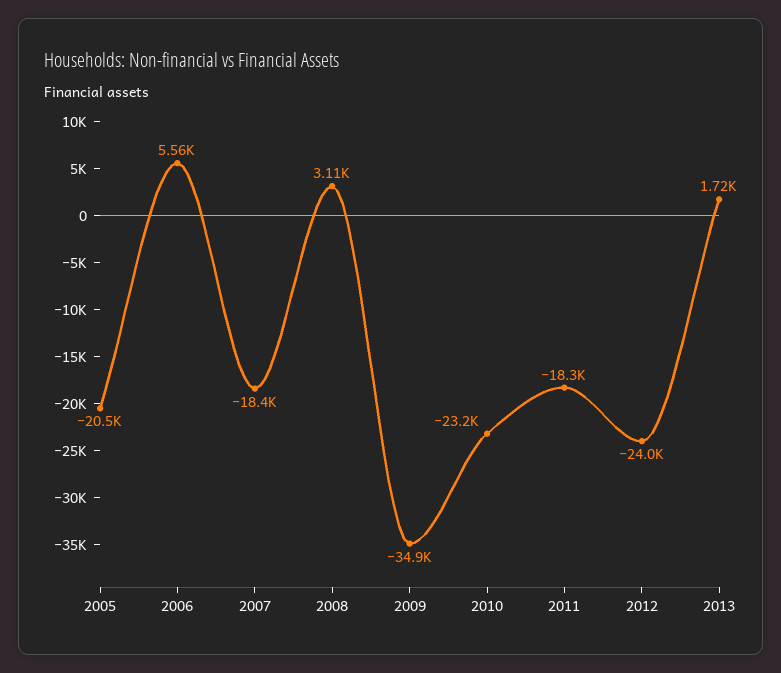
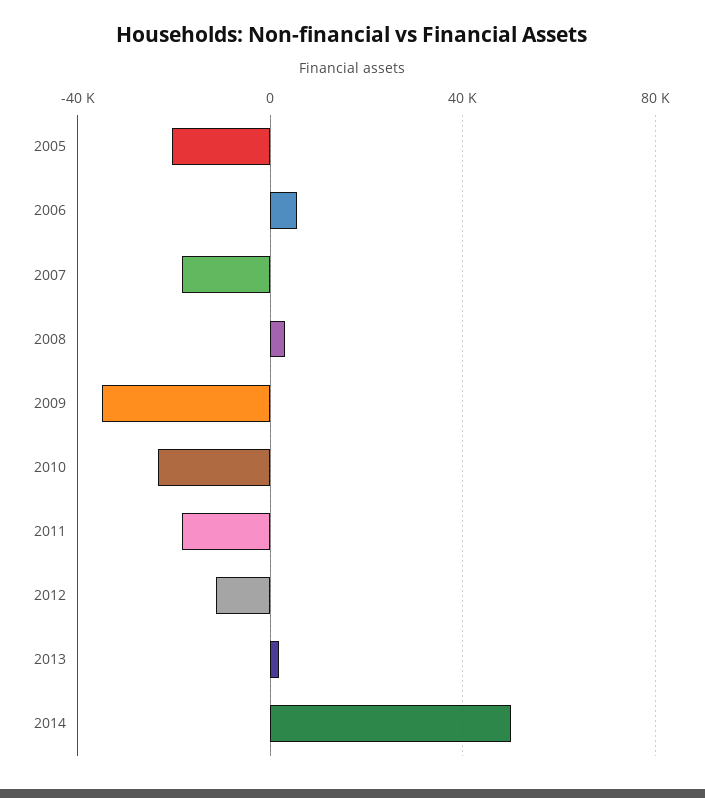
2012: -24000 -> -10000
2014: none -> 50000

